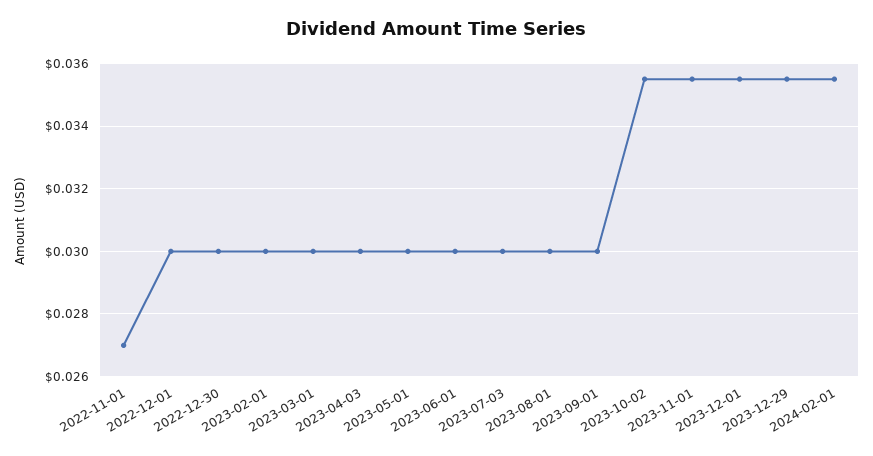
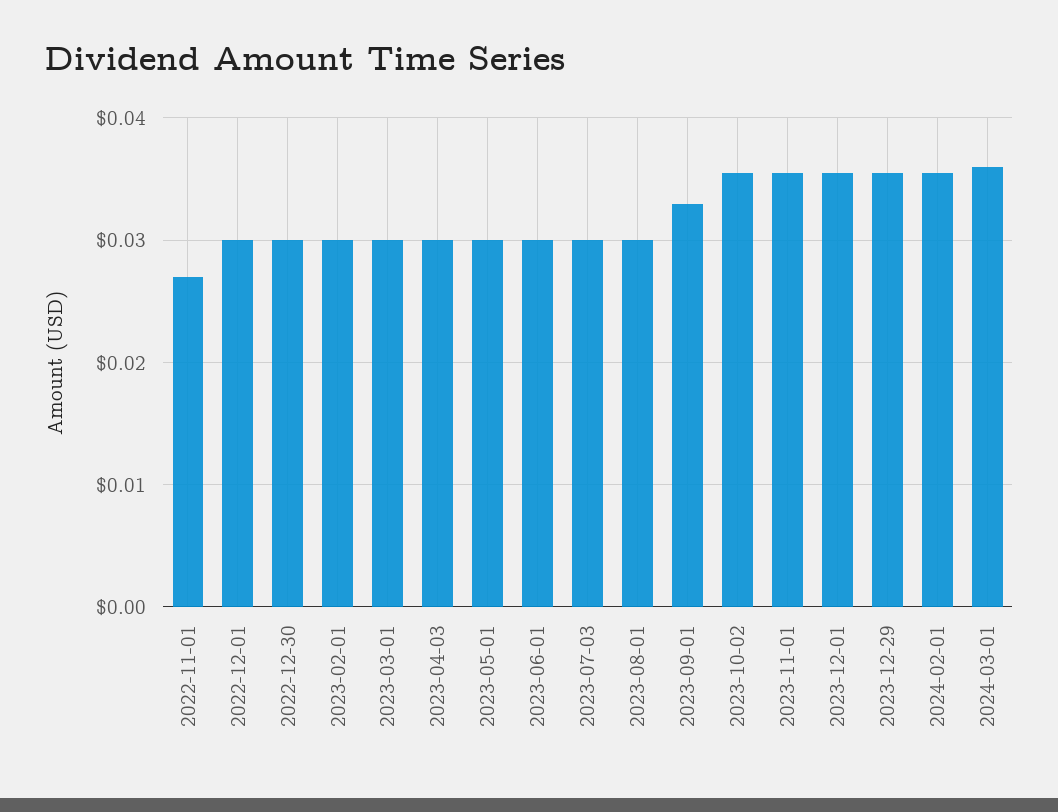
2023-09-01: 0.03 -> 0.033
2024-03-01: none -> 0.036

